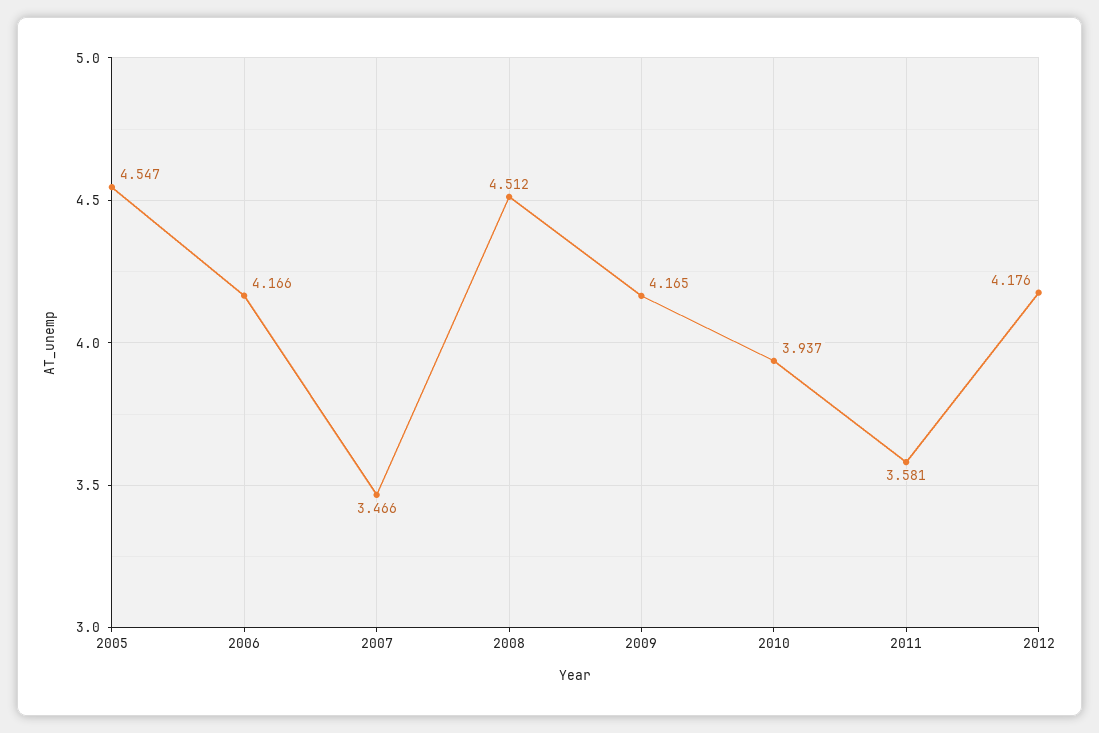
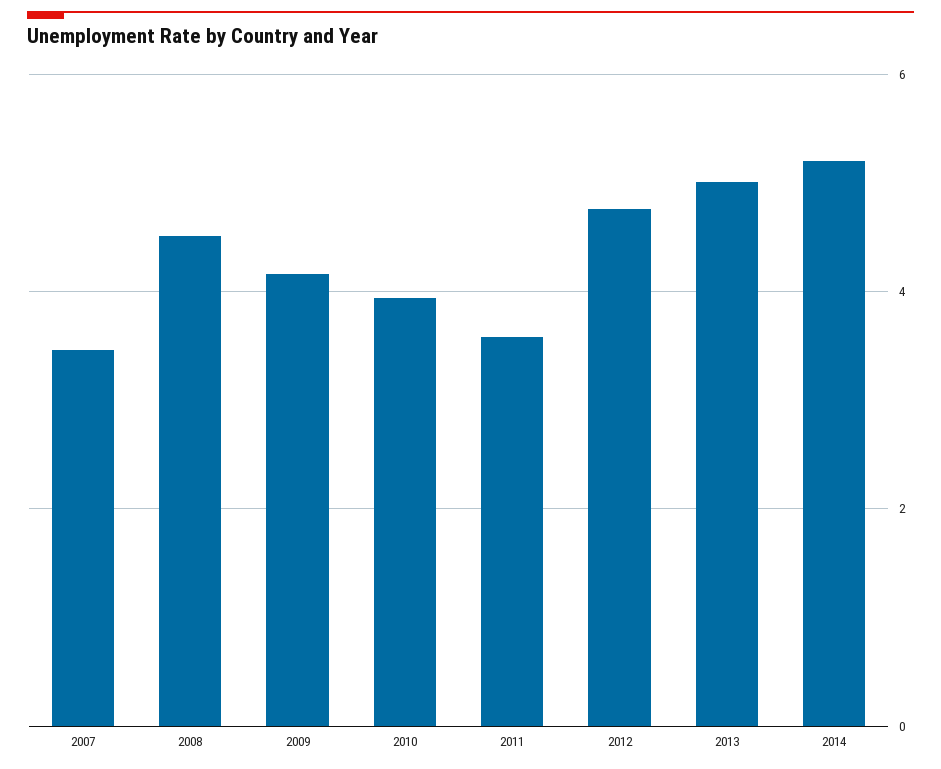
2005: 4.547 -> none
2006: 4.166 -> none
2012: 4.176 -> 4.8
2013: none -> 5
2014: none -> 5.2

